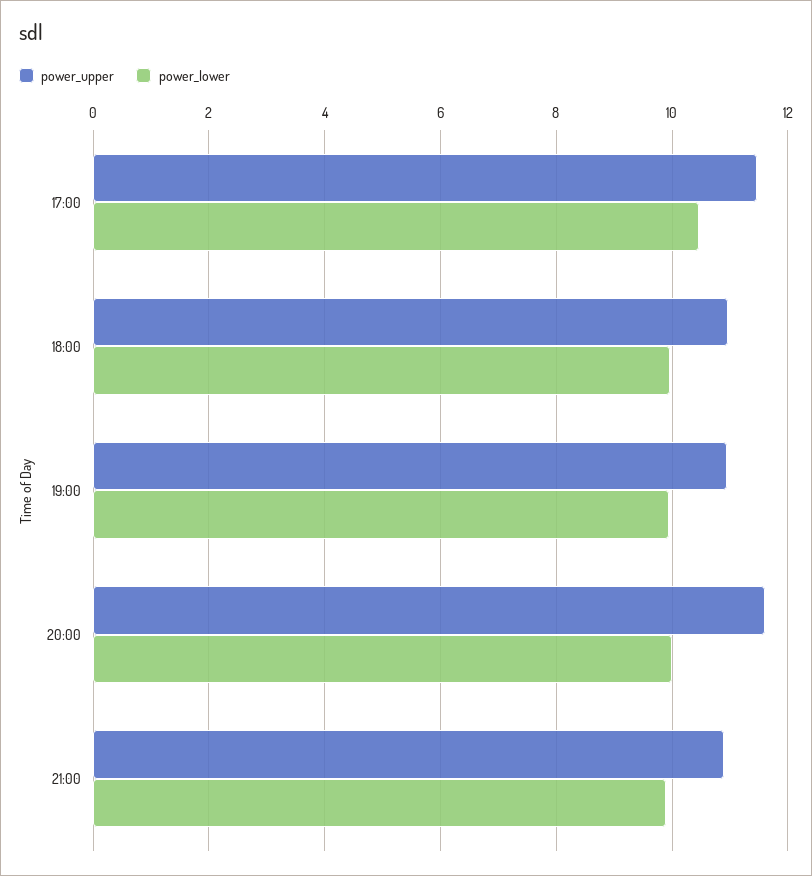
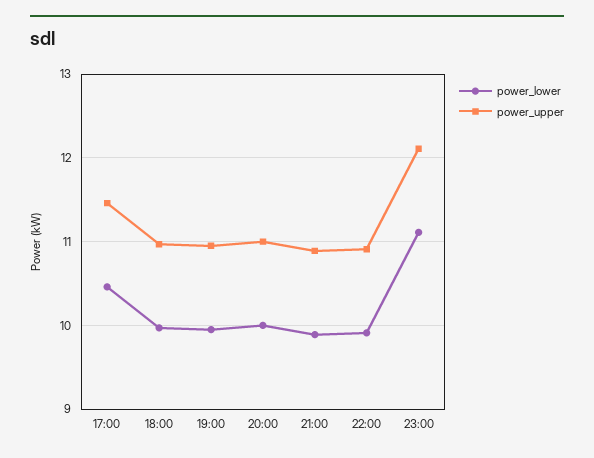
power_upper, 20:00: 11.6 -> 11
power_lower, 22:00: none -> 9.9
power_upper, 22:00: none -> 10.9
power_lower, 23:00: none -> 11.1
power_upper, 23:00: none -> 12.1

